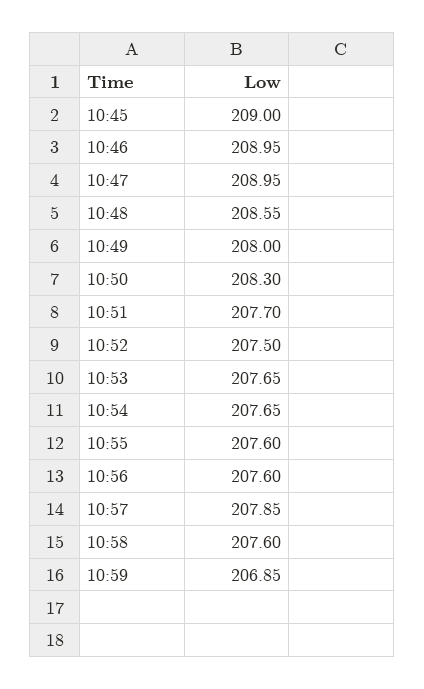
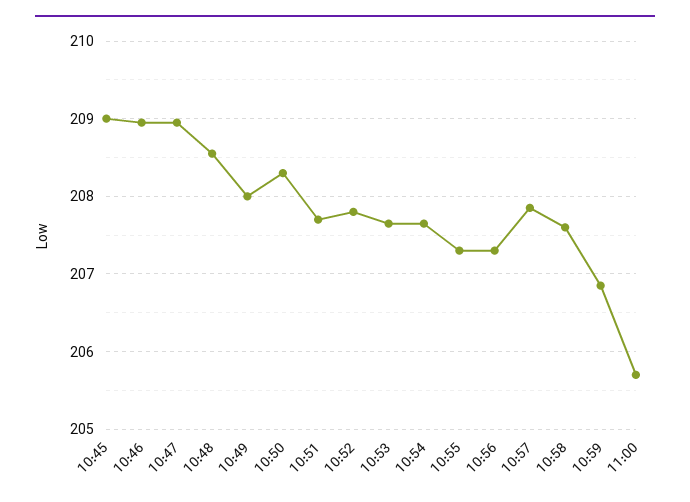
10:52: 207.5 -> 207.8
10:55: 207.6 -> 207.3
10:56: 207.6 -> 207.3
11:00: none -> 205.7

